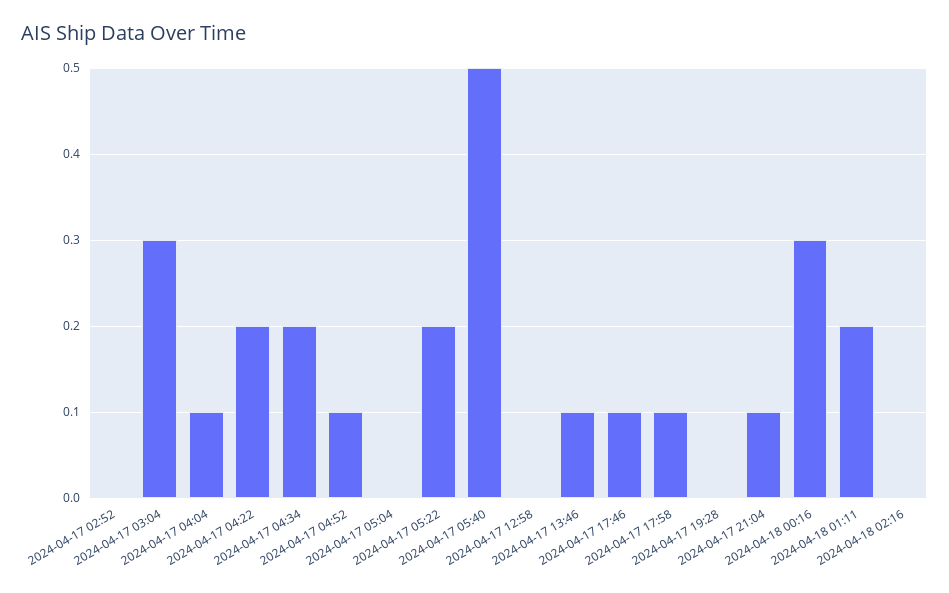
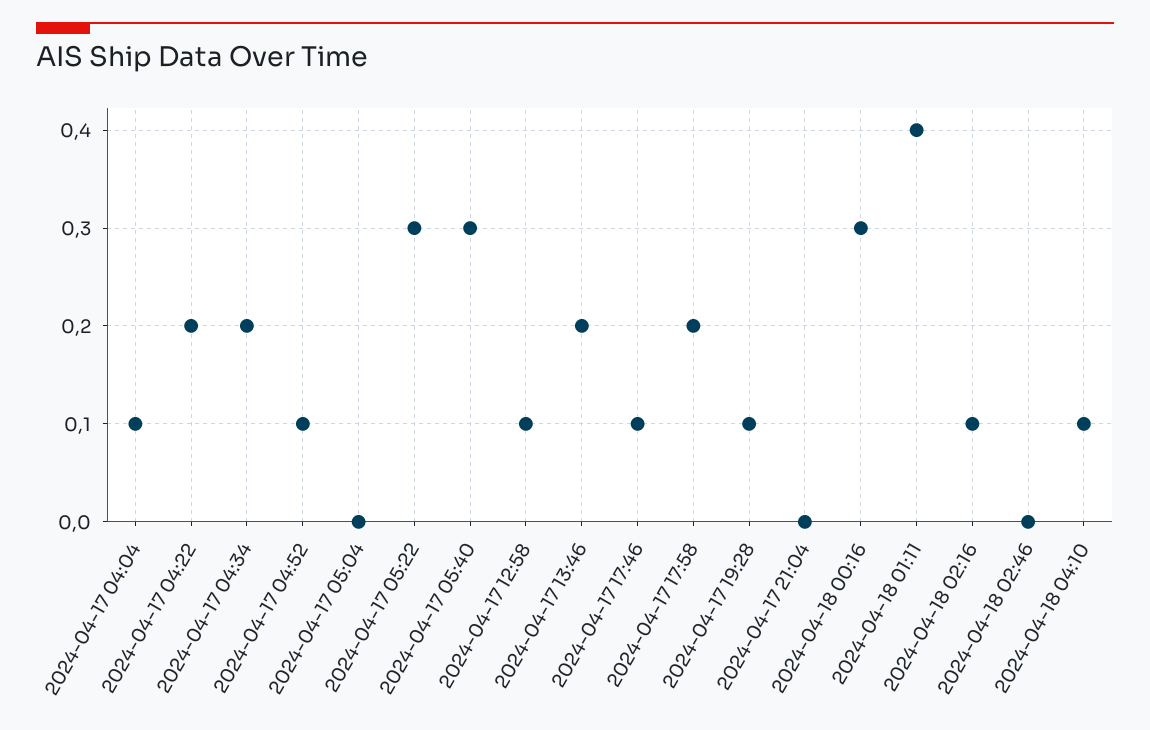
2024-04-17 02:52: 0 -> none
2024-04-17 03:04: 0.3 -> none
2024-04-17 05:22: 0.2 -> 0.3
2024-04-17 05:40: 0.5 -> 0.3
2024-04-17 12:58: 0 -> 0.1
2024-04-17 13:46: 0.1 -> 0.2
2024-04-17 17:58: 0.1 -> 0.2
2024-04-17 19:28: 0 -> 0.1
2024-04-17 21:04: 0.1 -> 0
2024-04-18 01:11: 0.2 -> 0.4
2024-04-18 02:16: 0 -> 0.1
2024-04-18 02:46: none -> 0
2024-04-18 04:10: none -> 0.1

